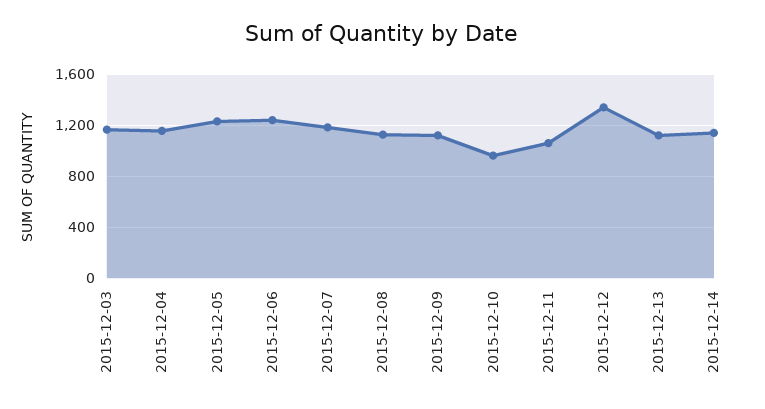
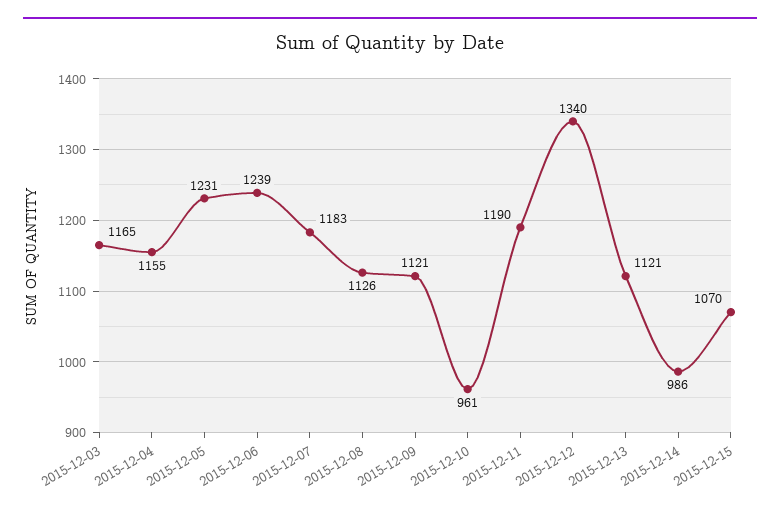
2015-12-11: 1050 -> 1190
2015-12-14: 1150 -> 986
2015-12-15: none -> 1070

